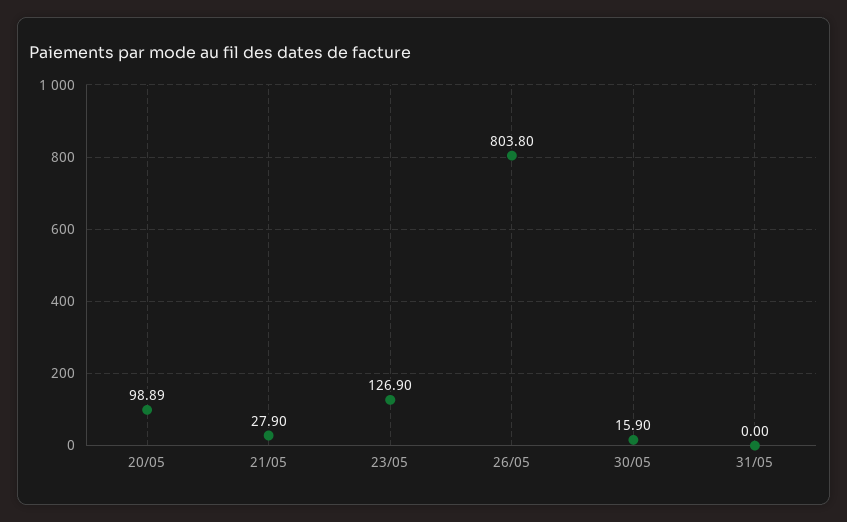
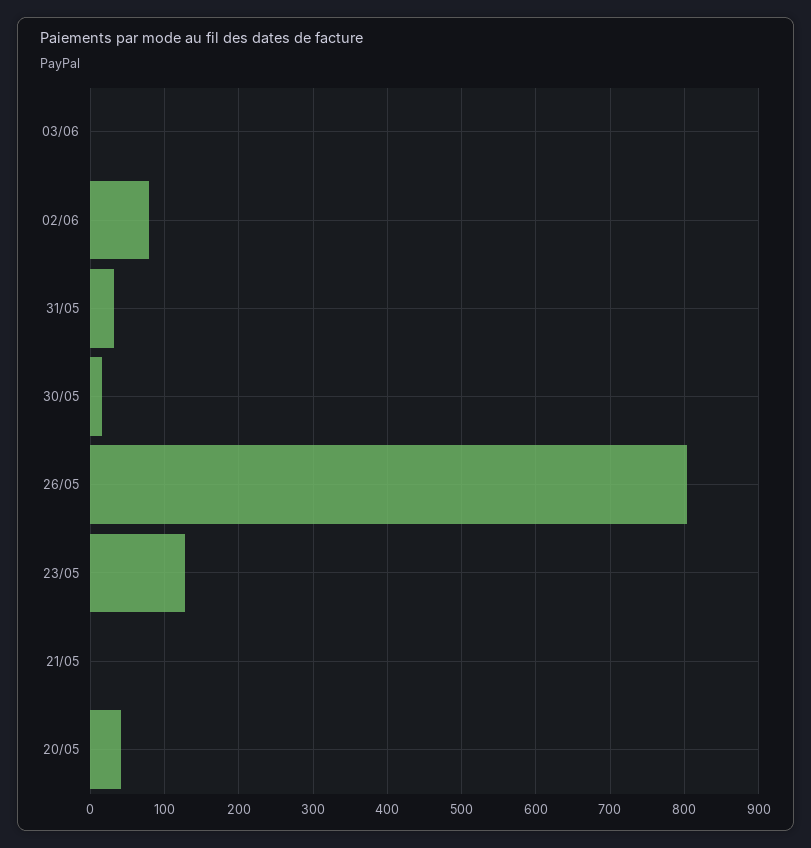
20/05: 98.89 -> 40
21/05: 27.9 -> 0
31/05: 0 -> 30
03/06: none -> 0
02/06: none -> 80

